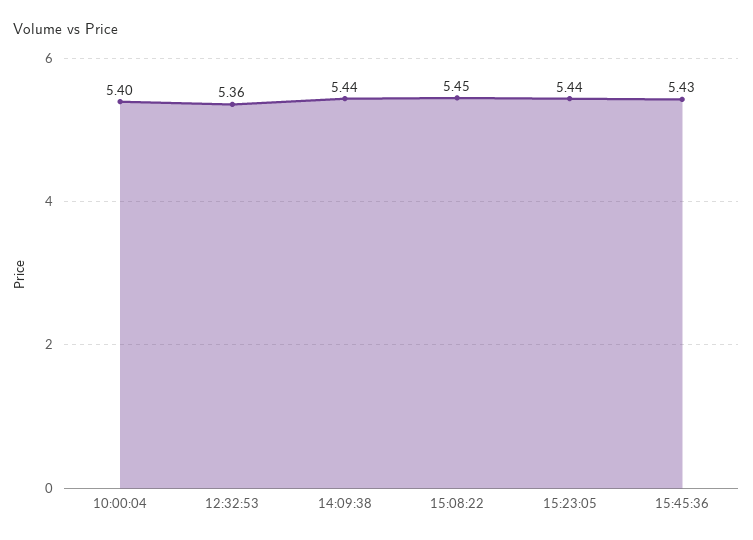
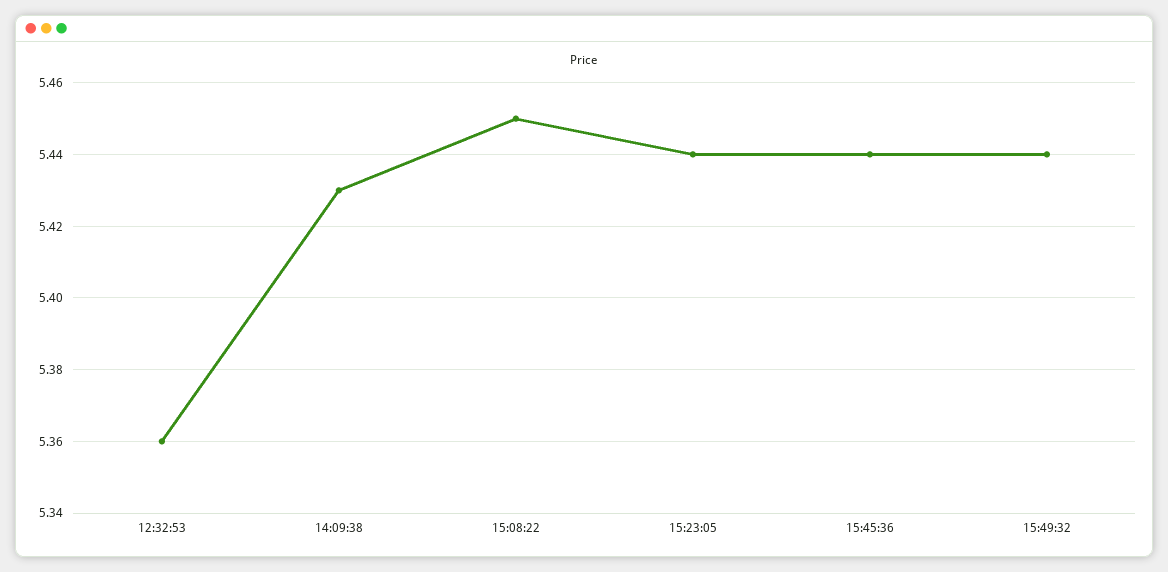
10:00:04: 5.4 -> none
14:09:38: 5.44 -> 5.43
15:45:36: 5.43 -> 5.44
15:49:32: none -> 5.44

